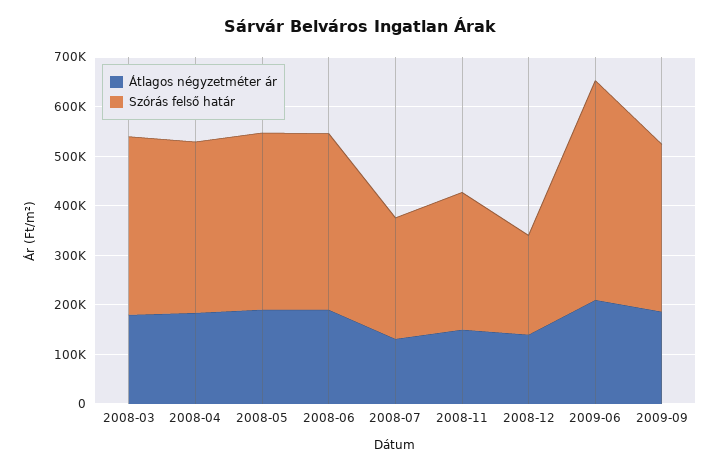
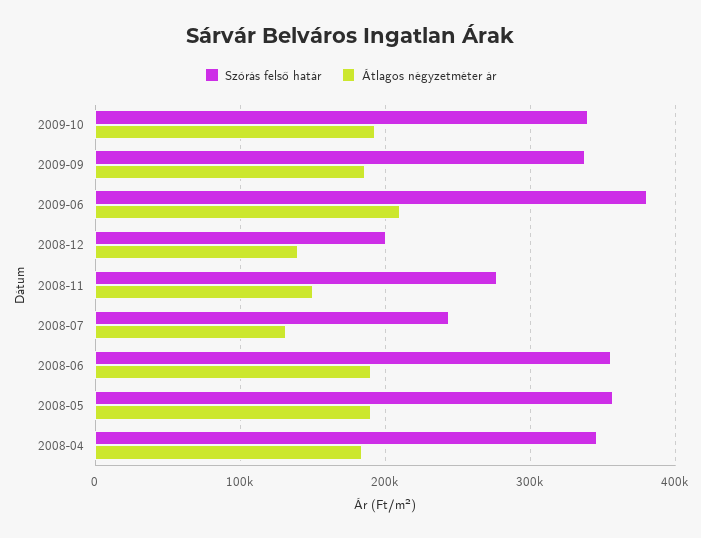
Átlagos négyzetméter ár, 2008-03: 180000 -> none
Szórás felső határ, 2008-03: 360000 -> none
Szórás felső határ, 2009-06: 440000 -> 380000
Szórás felső határ, 2009-10: none -> 340000
Átlagos négyzetméter ár, 2009-10: none -> 190000

